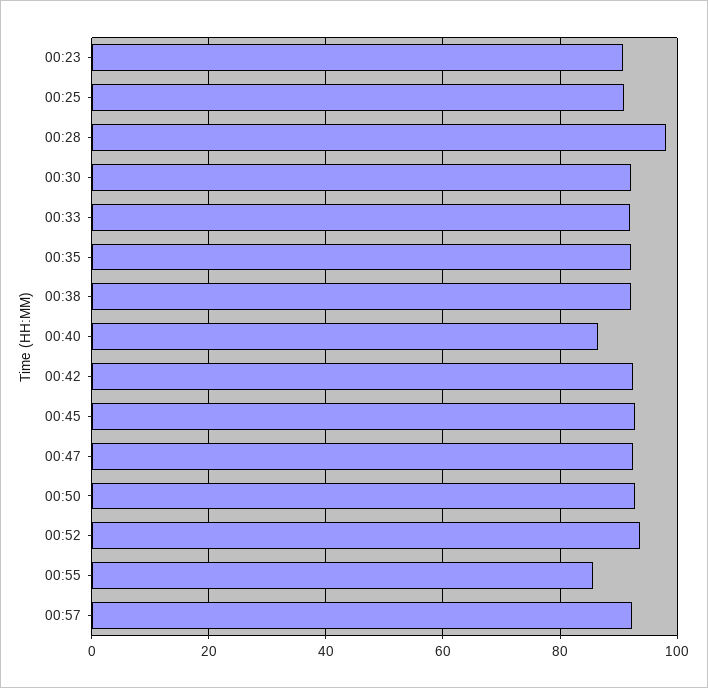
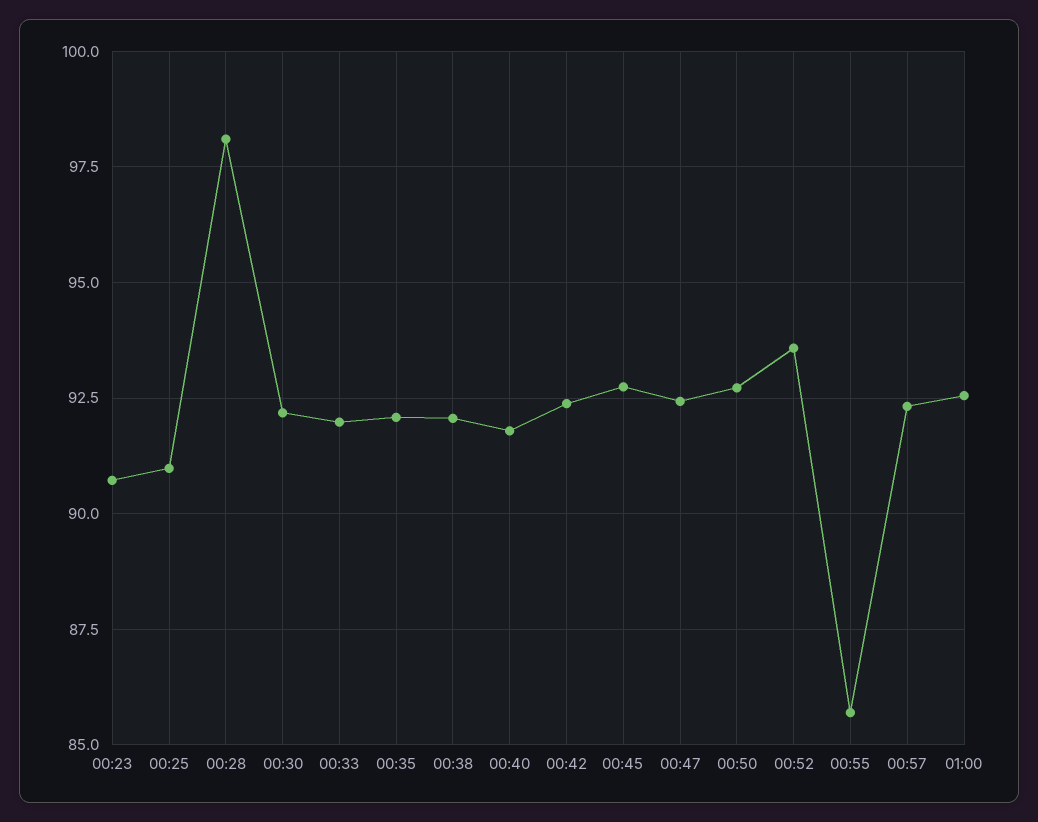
00:40: 86 -> 91.75
01:00: none -> 92.5

